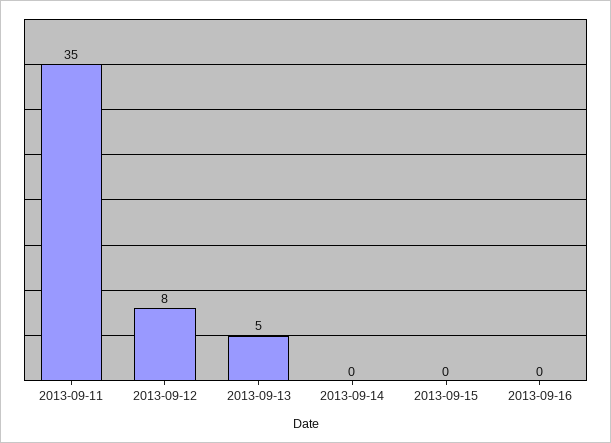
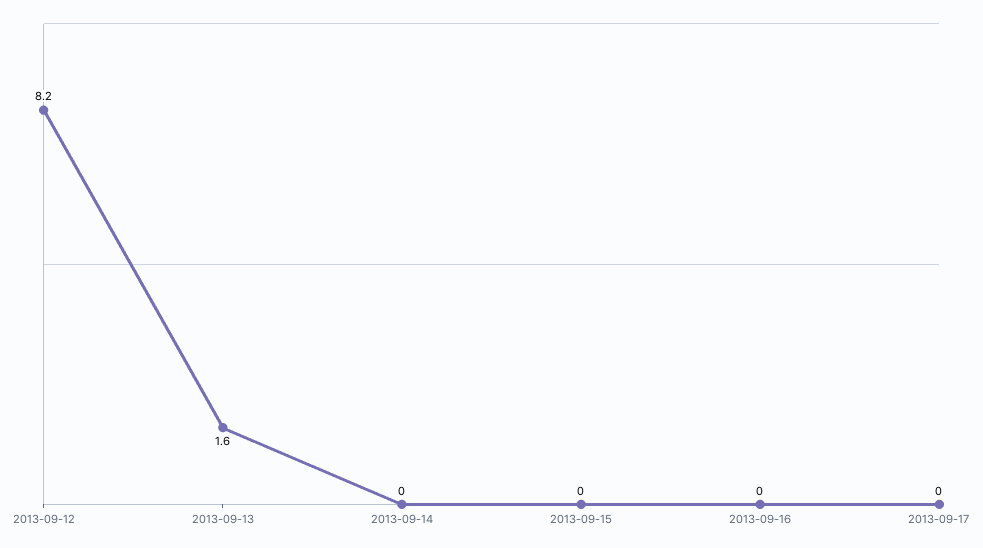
2013-09-11: 35 -> none
2013-09-13: 5 -> 1.6
2013-09-17: none -> 0

